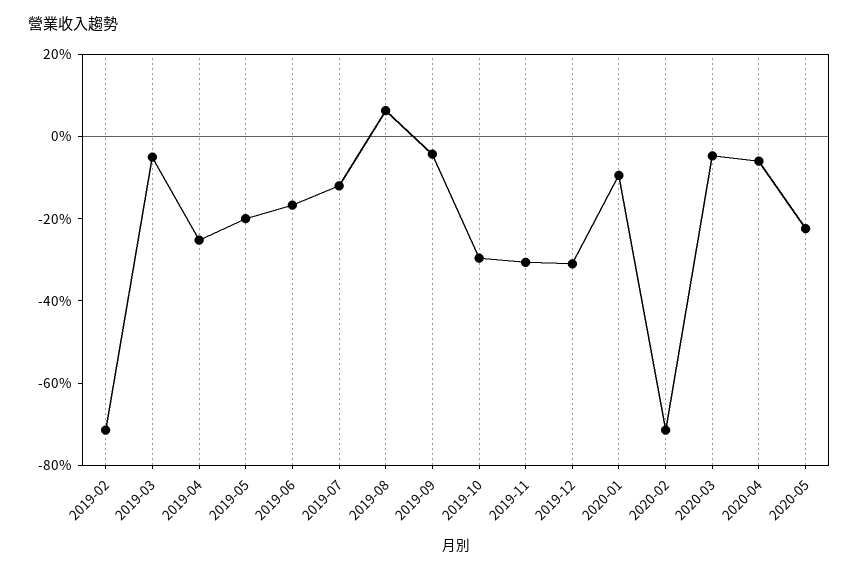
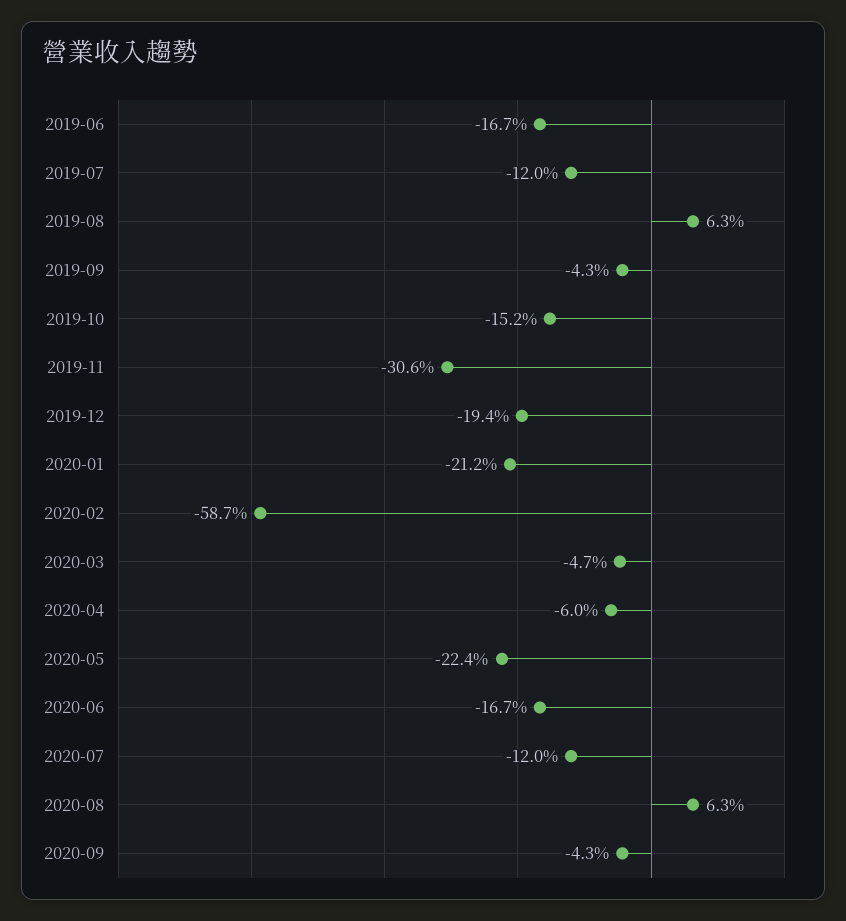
2019-02: -70 -> none
2019-03: -5 -> none
2019-04: -25 -> none
2019-05: -20 -> none
2019-10: -30 -> -15.2
2019-12: -30 -> -19.4
2020-01: -10 -> -21.2
2020-02: -70 -> -58.7
2020-06: none -> -16.7
2020-07: none -> -12
2020-08: none -> 6.3
2020-09: none -> -4.3

